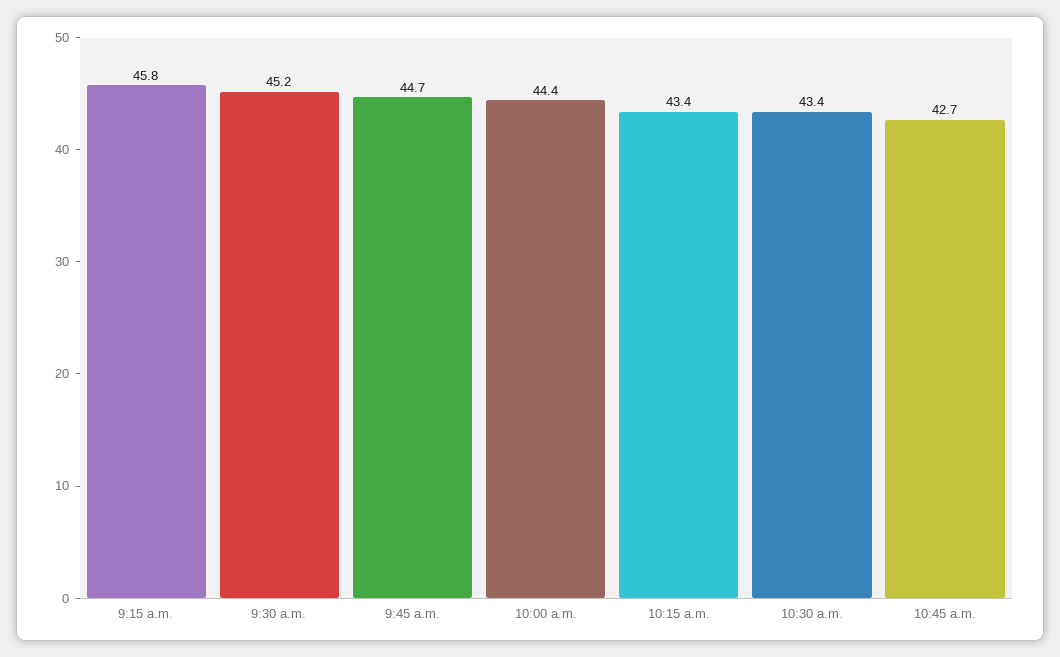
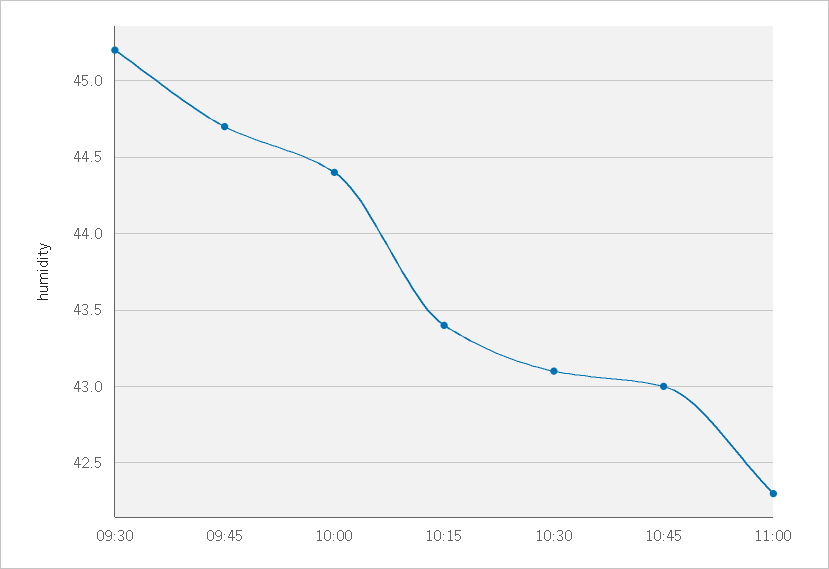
9:15 a.m.: 45.8 -> none
10:30 a.m.: 43.4 -> 43.1
10:45 a.m.: 42.7 -> 43
11:00: none -> 42.3

